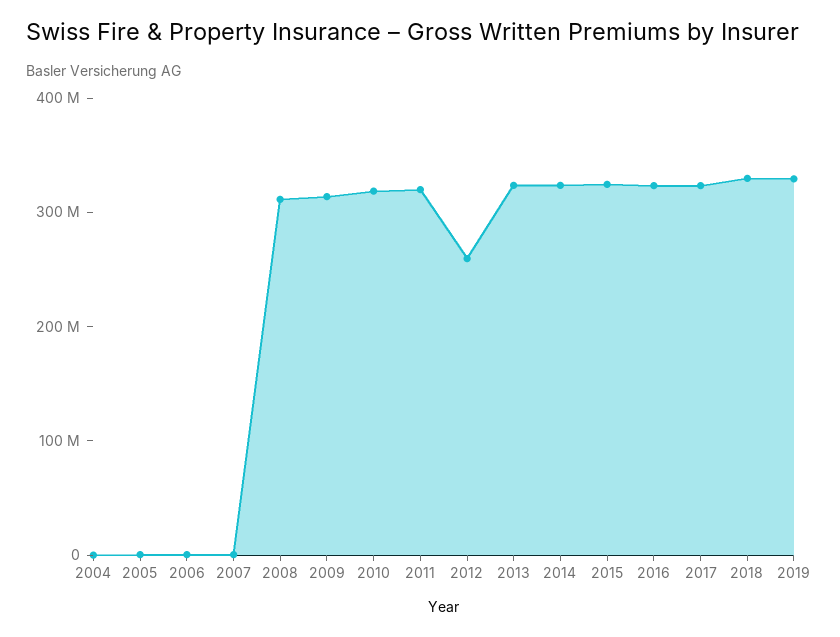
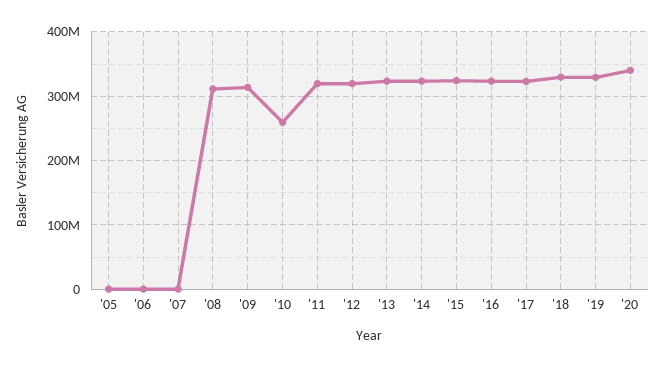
2004: 0 -> none
2010: 320000000 -> 260000000
2012: 260000000 -> 320000000
'20: none -> 340000000

